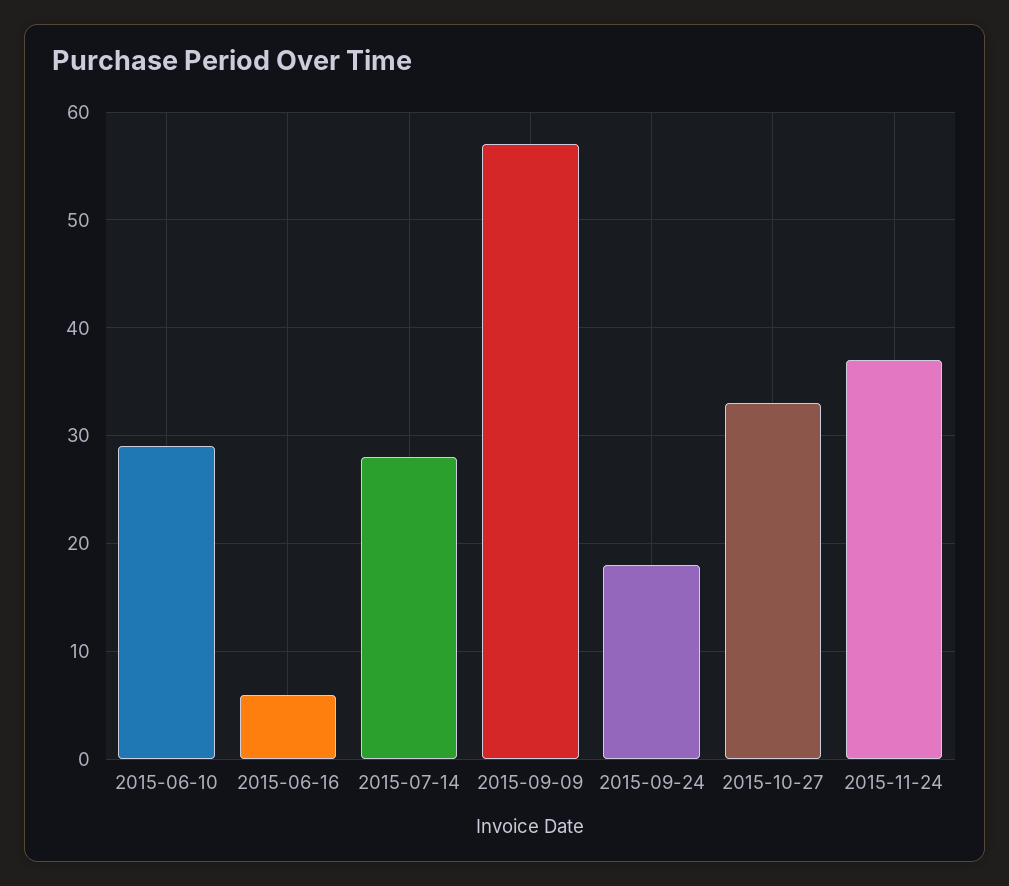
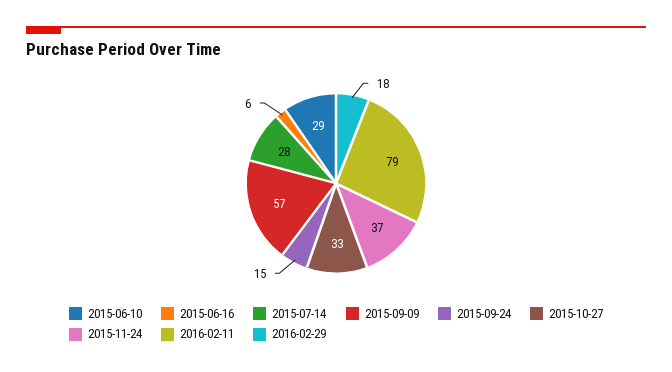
2015-09-24: 18 -> 15
2016-02-11: none -> 79
2016-02-29: none -> 18

